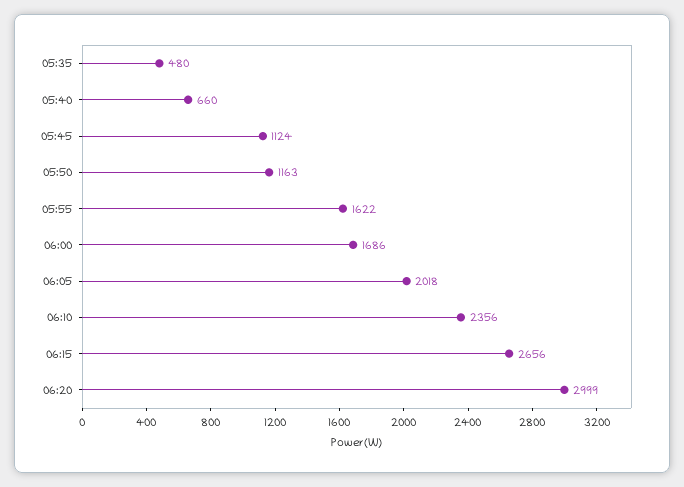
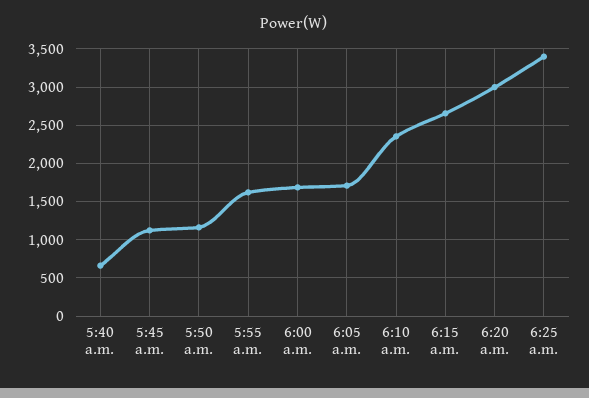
05:35: 480 -> none
06:05: 2018 -> 1700
6:25 a.m.: none -> 3400

